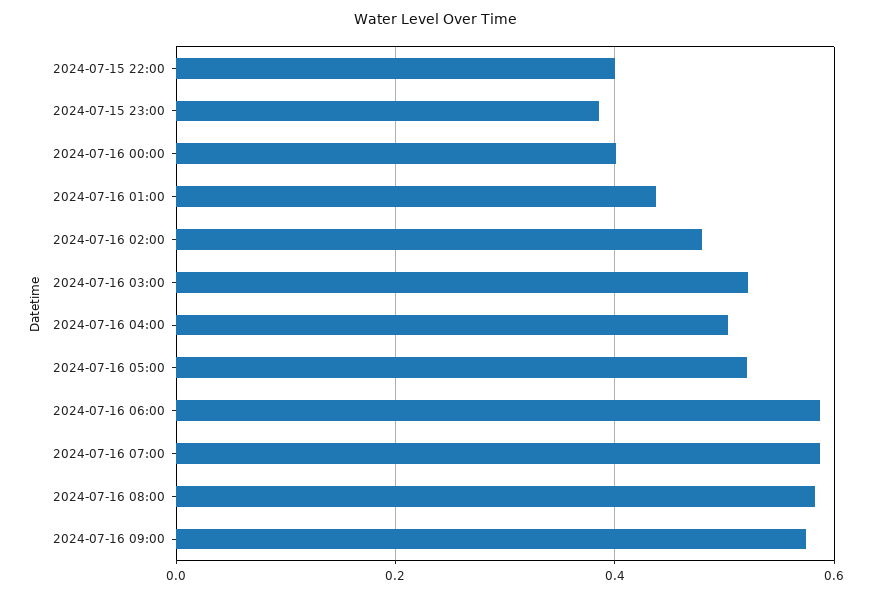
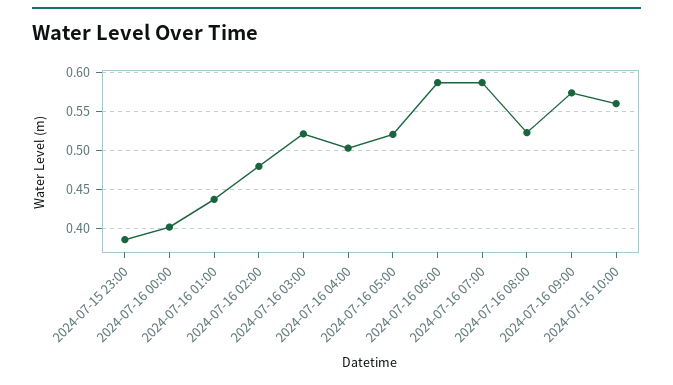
2024-07-15 22:00: 0.4 -> none
2024-07-16 08:00: 0.58 -> 0.52
2024-07-16 10:00: none -> 0.56

